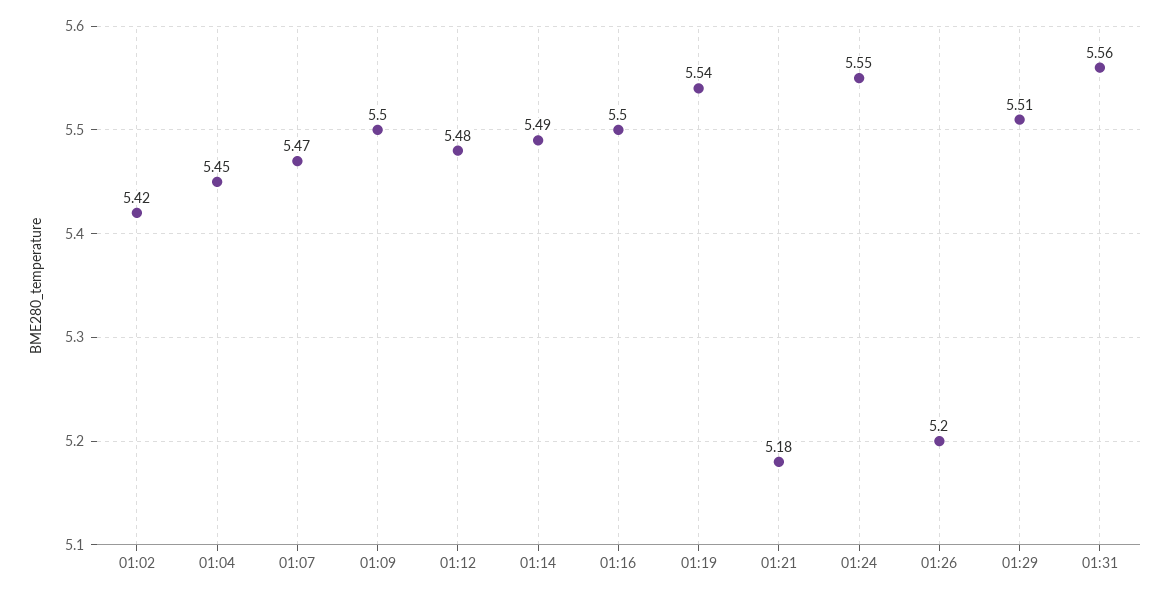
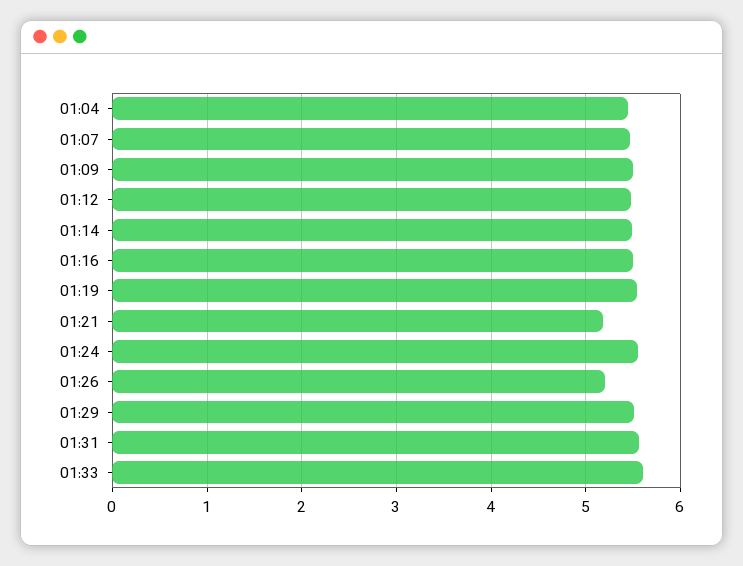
01:02: 5.42 -> none
01:33: none -> 5.6

